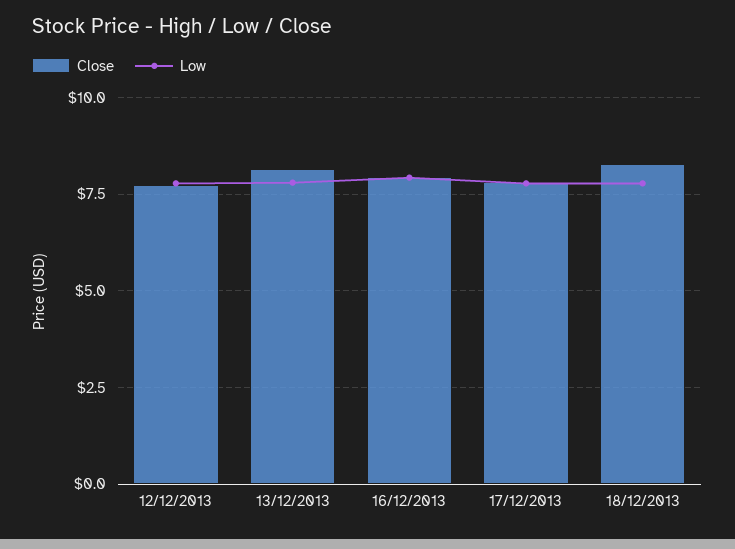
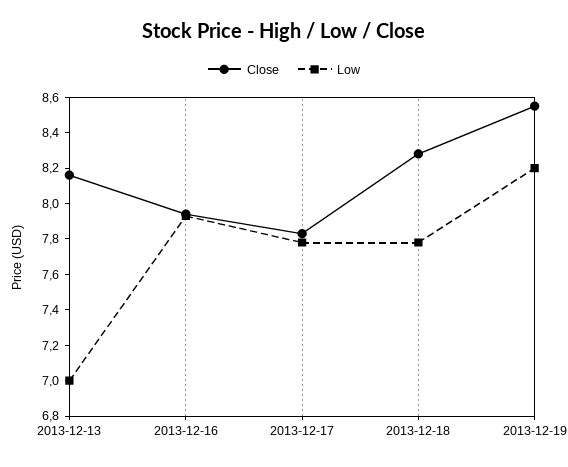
Close, 12/12/2013: 7.75 -> none
Low, 12/12/2013: 7.75 -> none
Low, 13/12/2013: 7.75 -> 7
Close, 2013-12-19: none -> 8.55
Low, 2013-12-19: none -> 8.2

